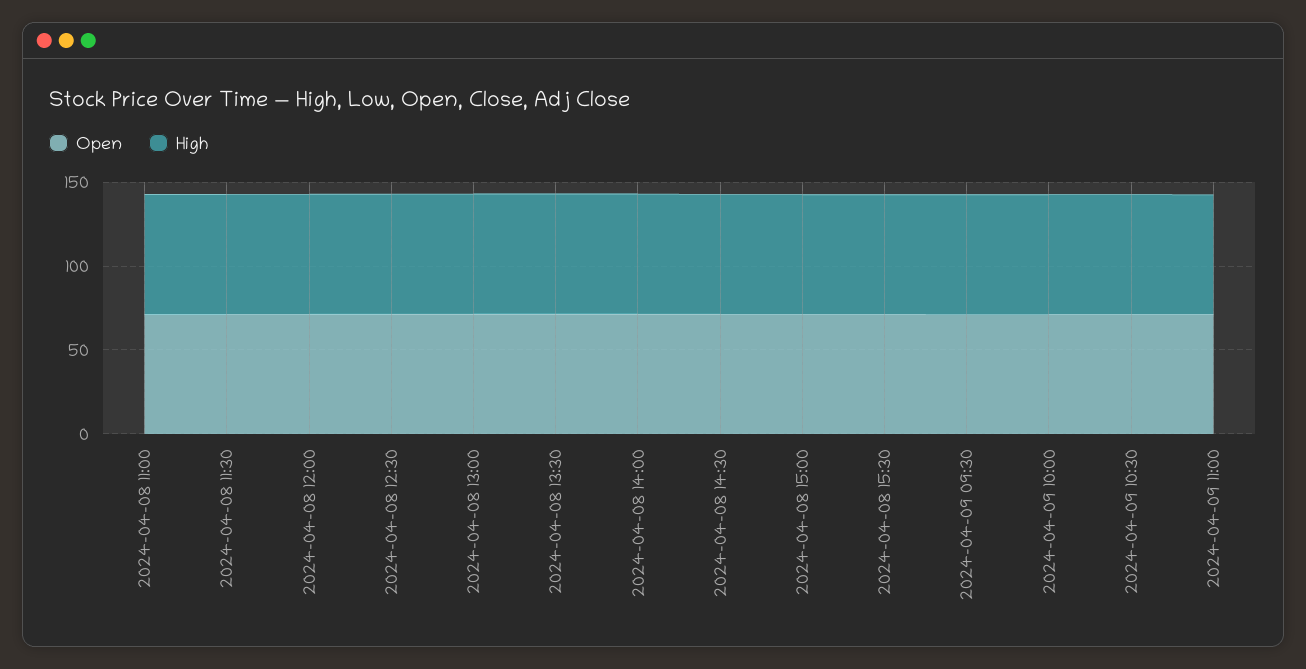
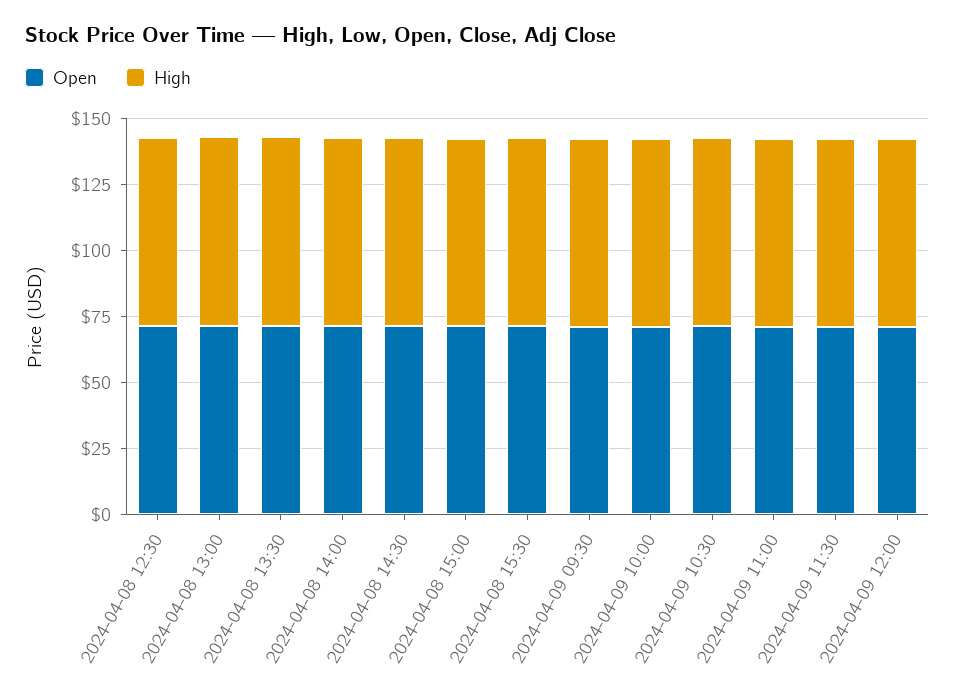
Open, 2024-04-08 11:00: 70 -> none
High, 2024-04-08 11:00: 70 -> none
Open, 2024-04-08 11:30: 70 -> none
High, 2024-04-08 11:30: 70 -> none
Open, 2024-04-08 12:00: 70 -> none
High, 2024-04-08 12:00: 70 -> none
Open, 2024-04-09 11:30: none -> 70
High, 2024-04-09 11:30: none -> 70
Open, 2024-04-09 12:00: none -> 70
High, 2024-04-09 12:00: none -> 70

